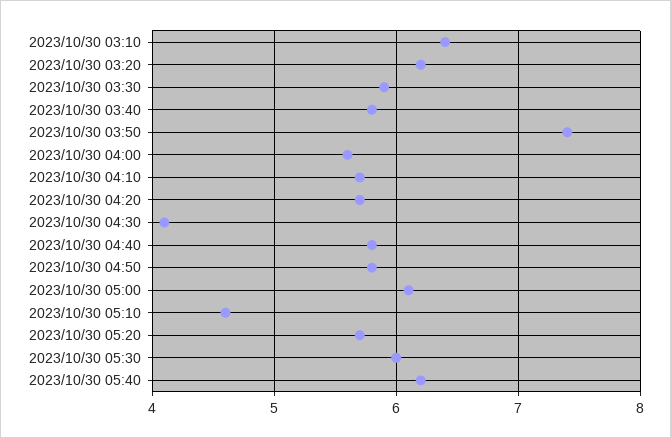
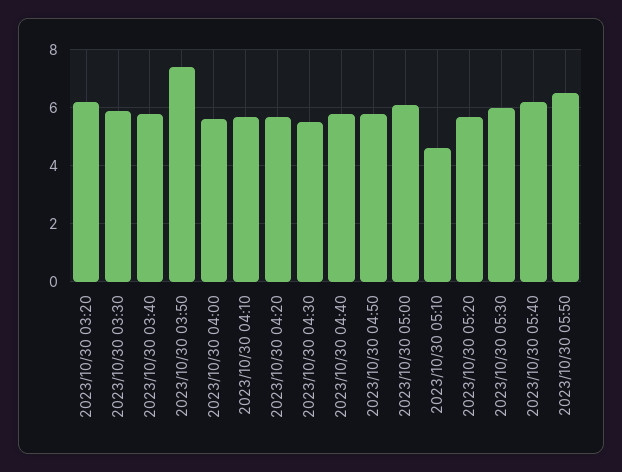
2023/10/30 03:10: 6.4 -> none
2023/10/30 04:30: 4.1 -> 5.5
2023/10/30 05:50: none -> 6.5

